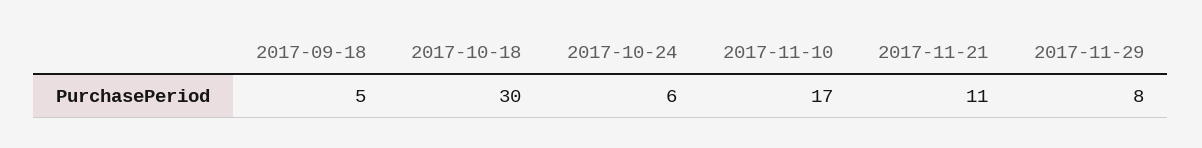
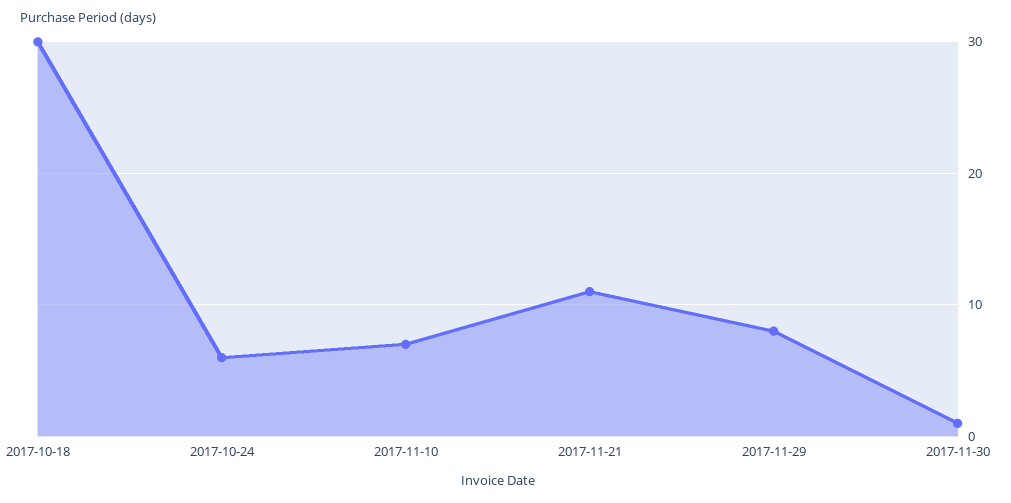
2017-09-18: 5 -> none
2017-11-10: 17 -> 7
2017-11-30: none -> 1

